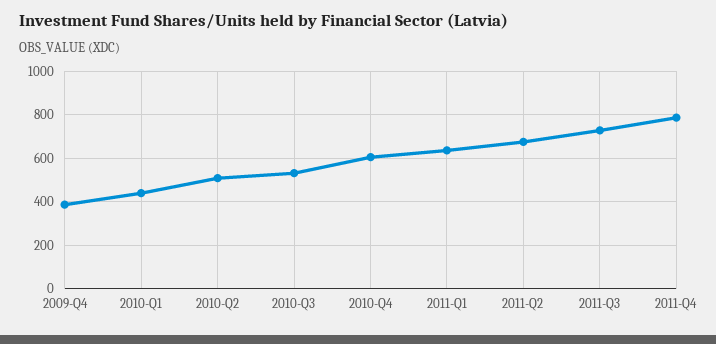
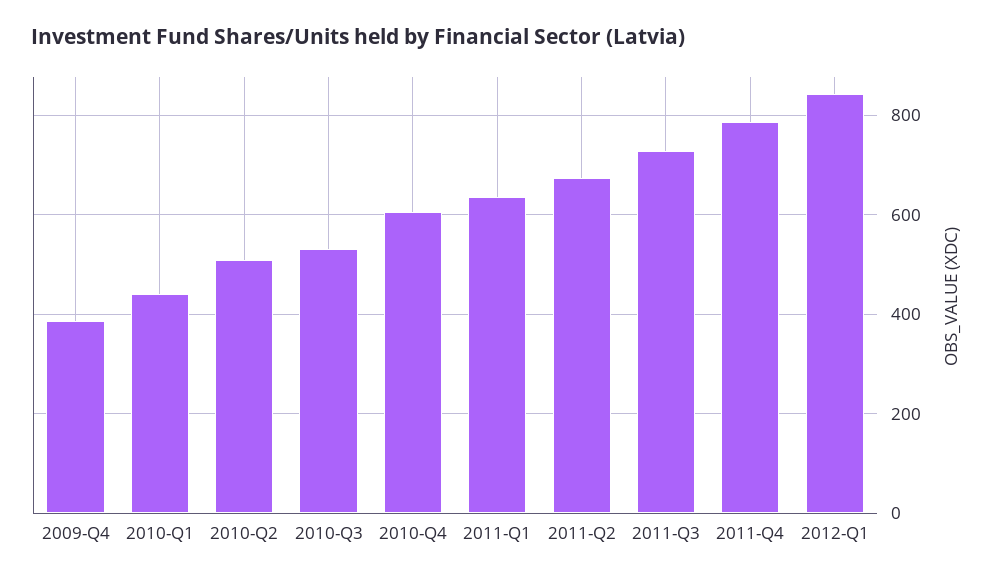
2012-Q1: none -> 840

